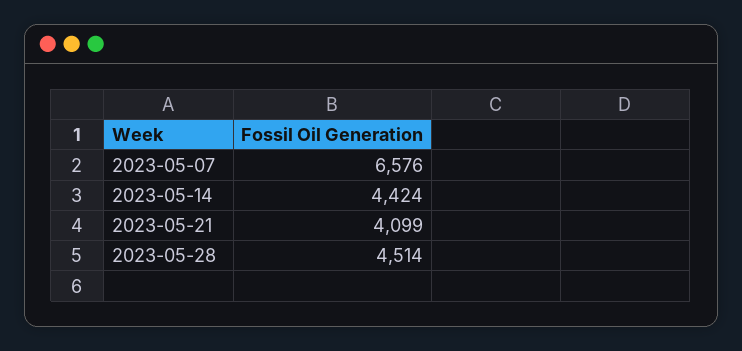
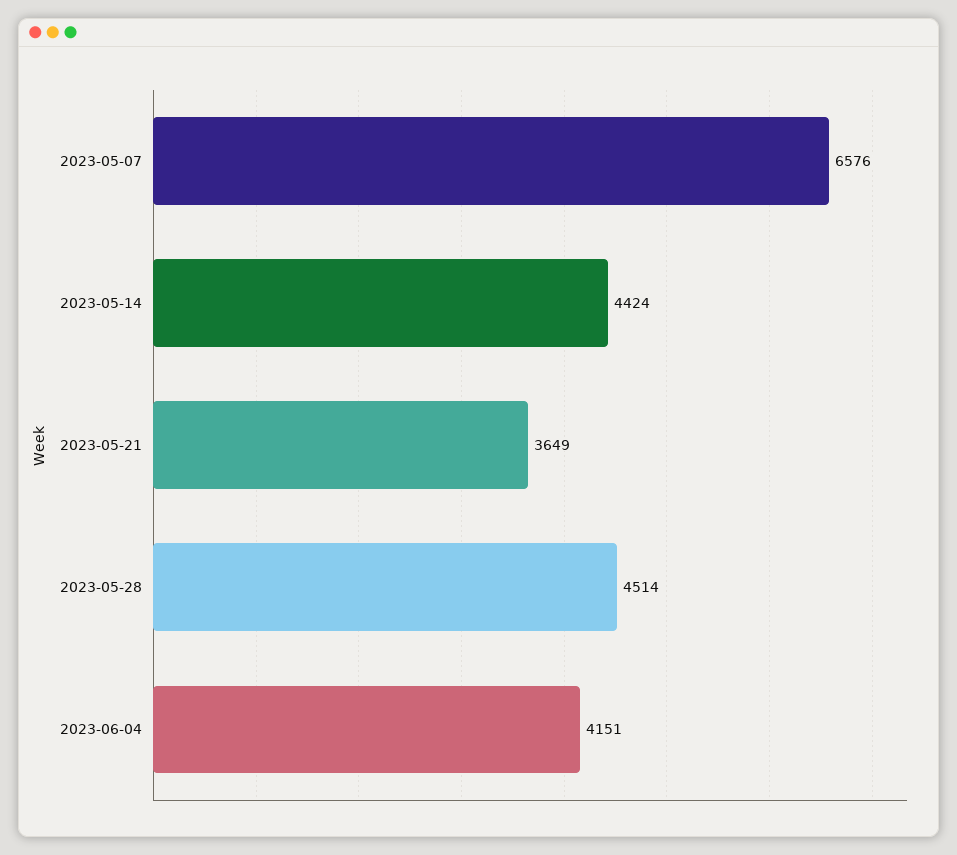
2023-05-21: 4099 -> 3649
2023-06-04: none -> 4151

